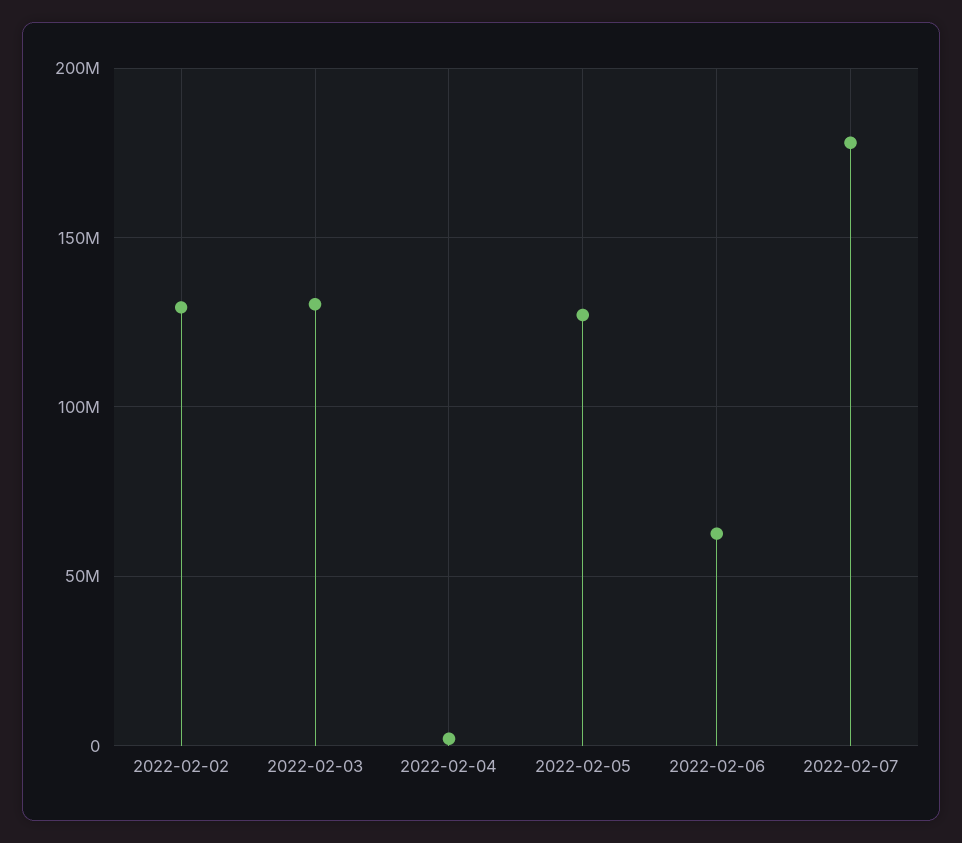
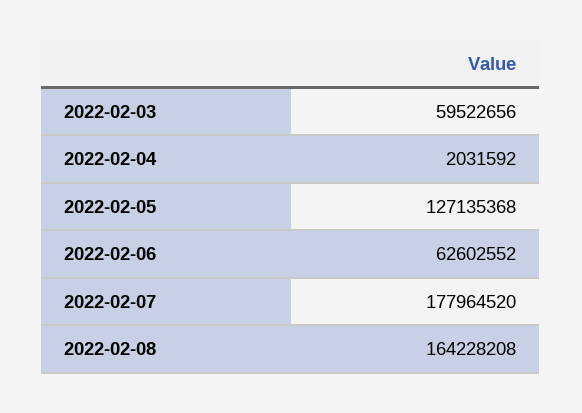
2022-02-02: 130000000 -> none
2022-02-03: 130000000 -> 59522656
2022-02-08: none -> 164228208

